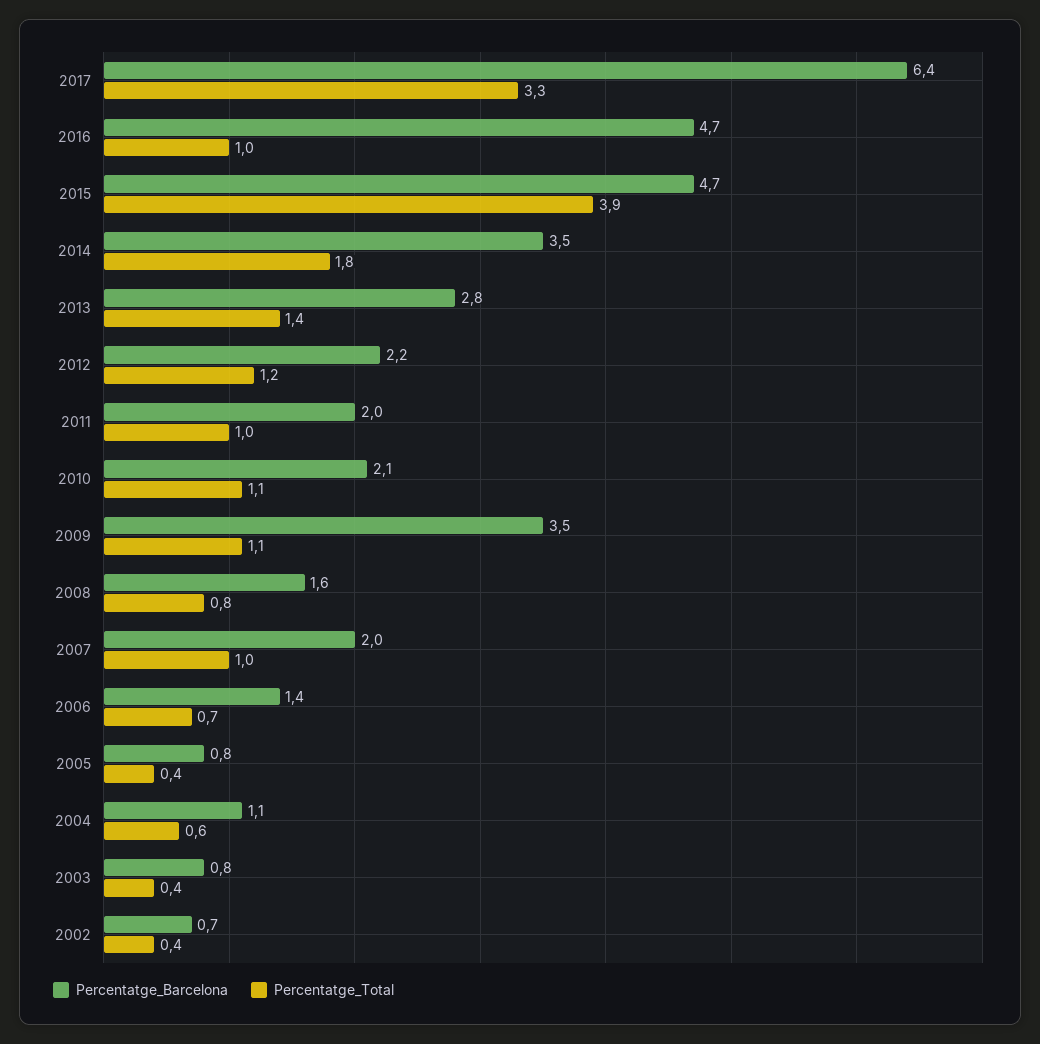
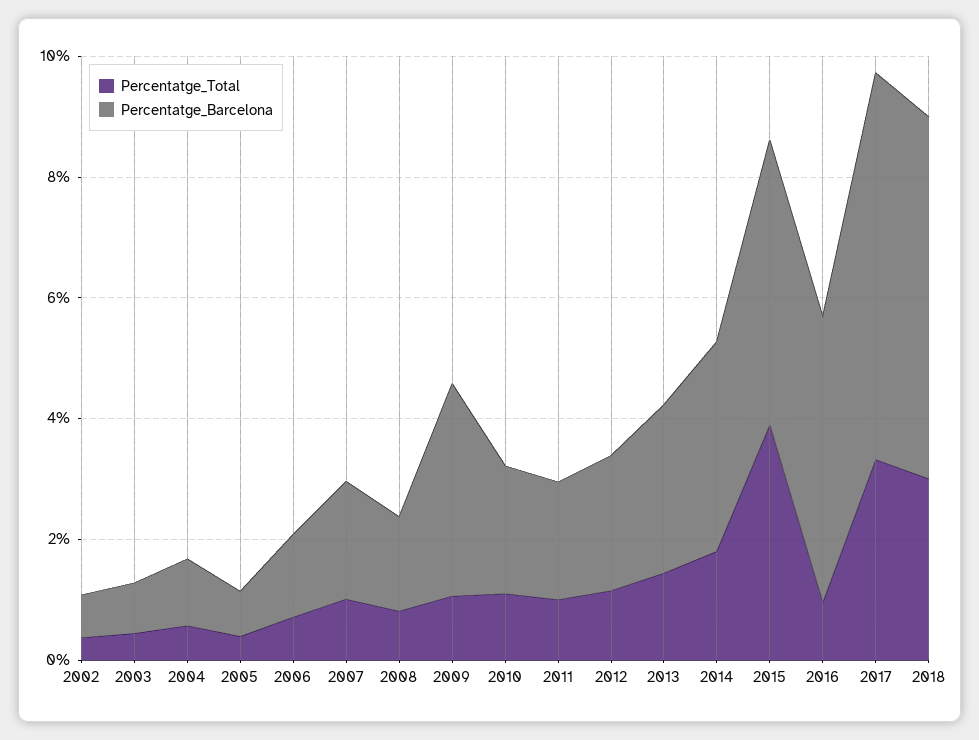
Percentatge_Total, 2018: none -> 3
Percentatge_Barcelona, 2018: none -> 6

